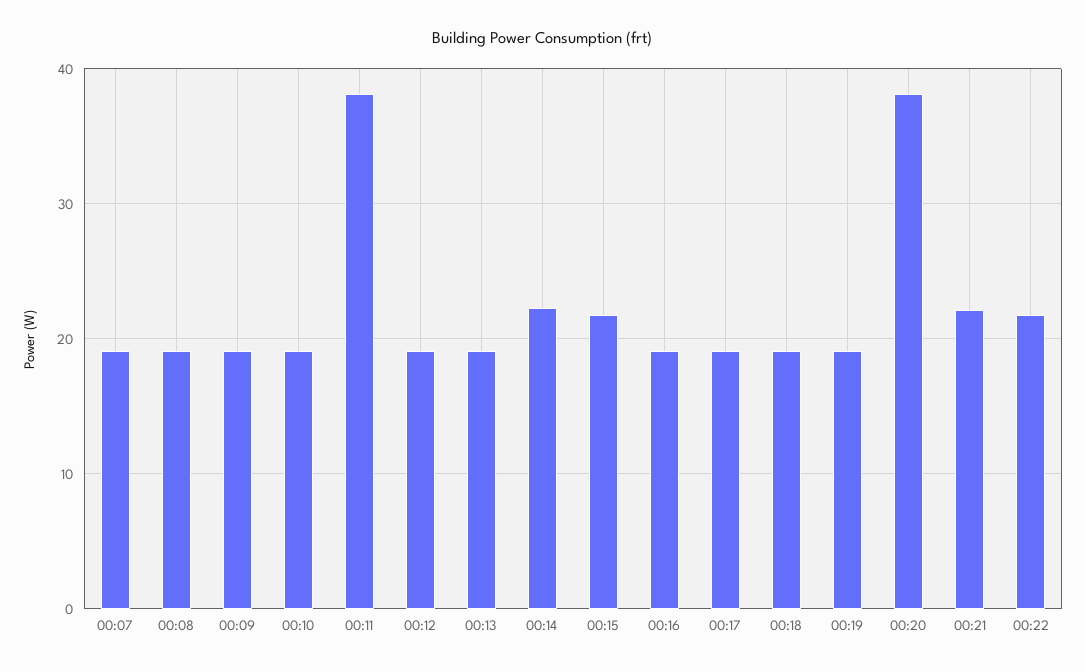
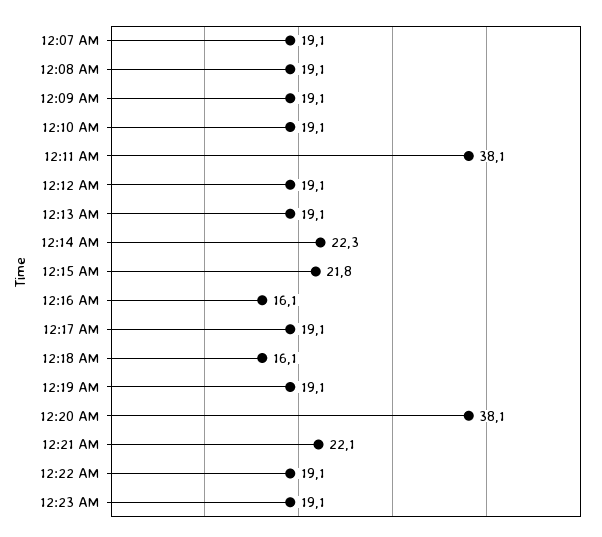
00:16: 19 -> 16.1
00:18: 19 -> 16.1
00:22: 22 -> 19.1
12:23 AM: none -> 19.1

